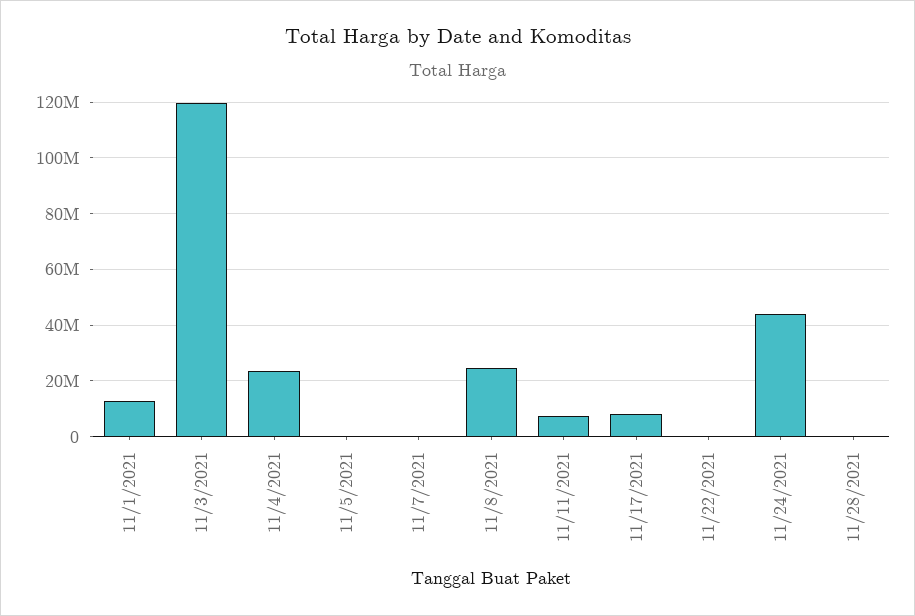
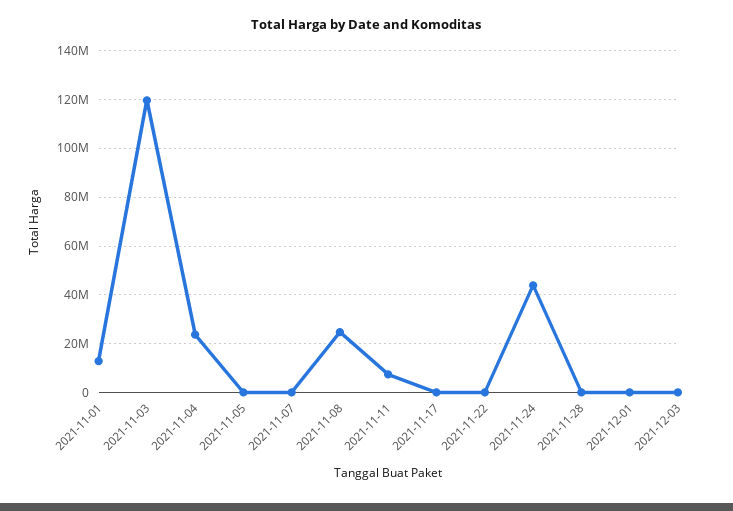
11/17/2021: 7500000 -> 0
2021-12-01: none -> 0
2021-12-03: none -> 0

